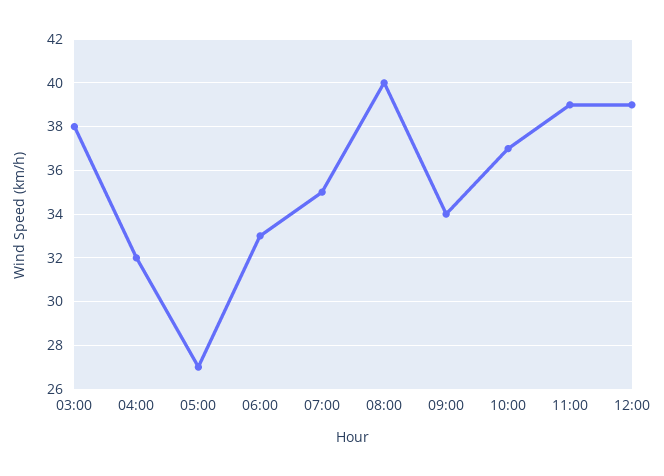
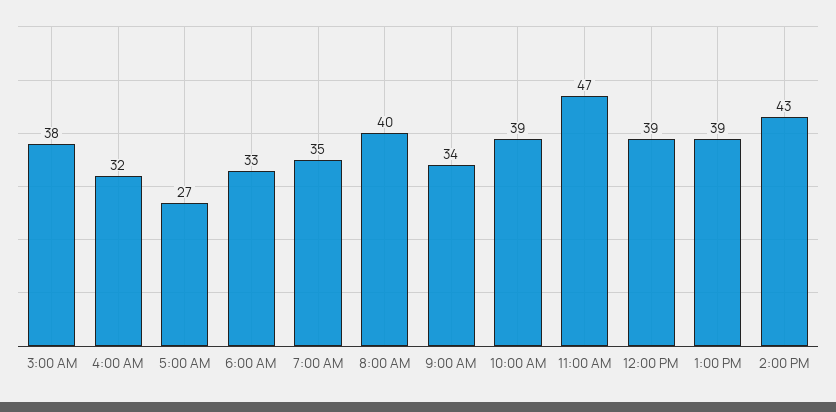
10:00: 37 -> 39
11:00: 39 -> 47
1:00 PM: none -> 39
2:00 PM: none -> 43

